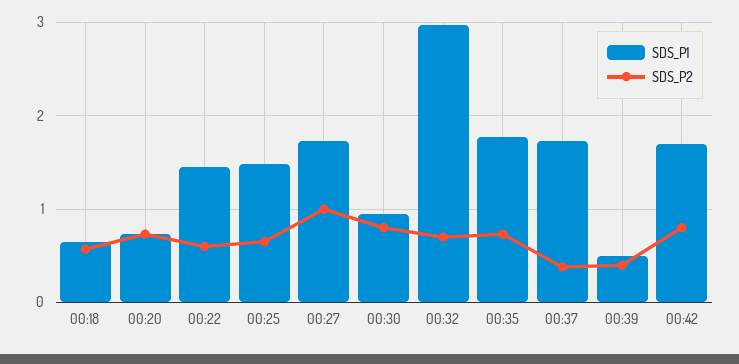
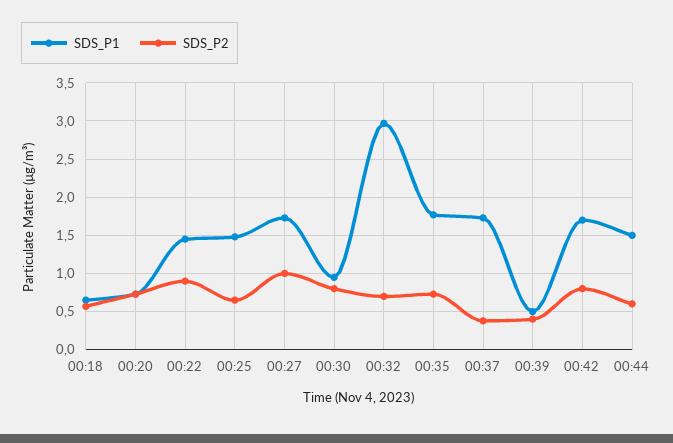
SDS_P2, 00:22: 0.6 -> 0.9
SDS_P1, 00:44: none -> 1.5
SDS_P2, 00:44: none -> 0.6

